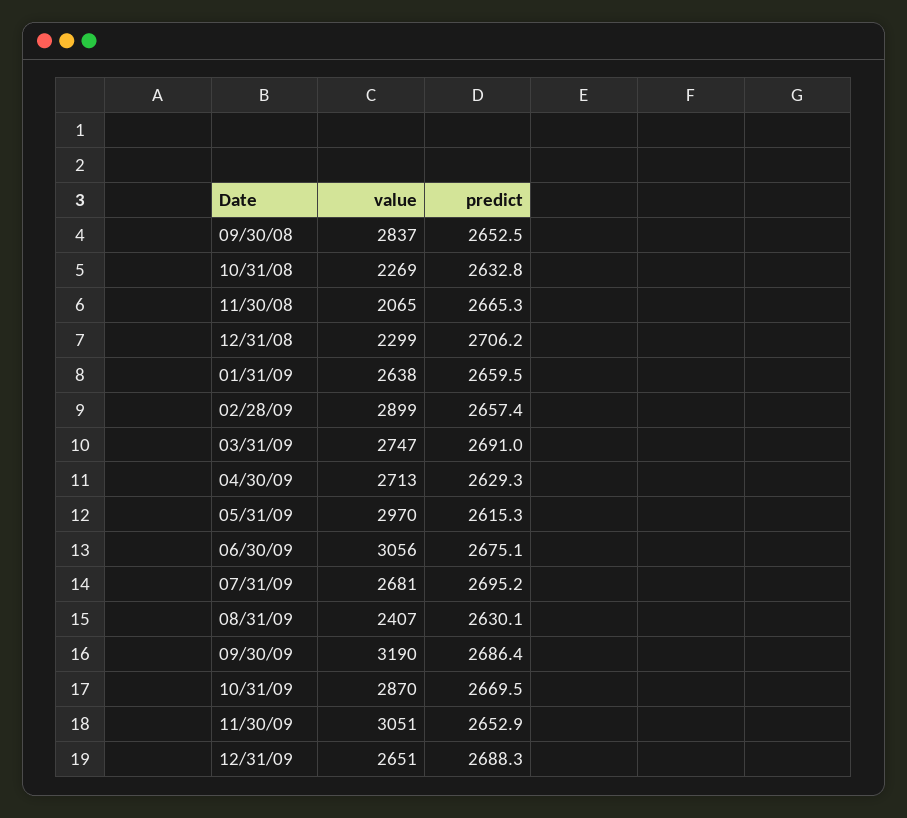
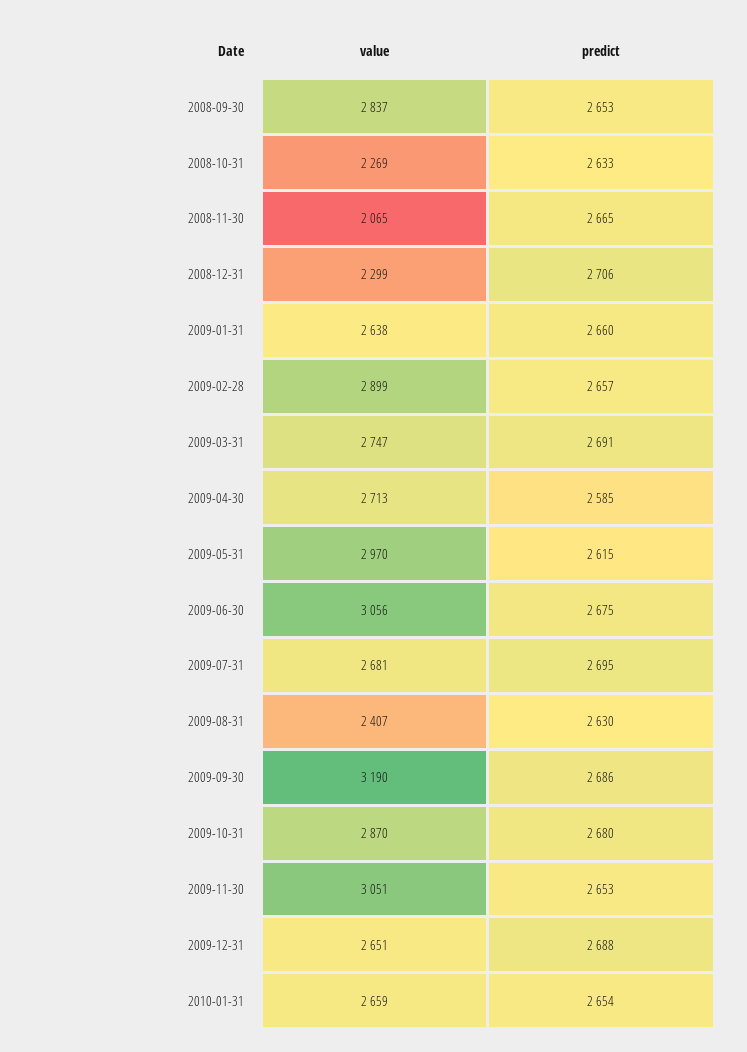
predict, 04/30/09: 2629.3 -> 2585
predict, 10/31/09: 2669.5 -> 2680
value, 2010-01-31: none -> 2659
predict, 2010-01-31: none -> 2654

